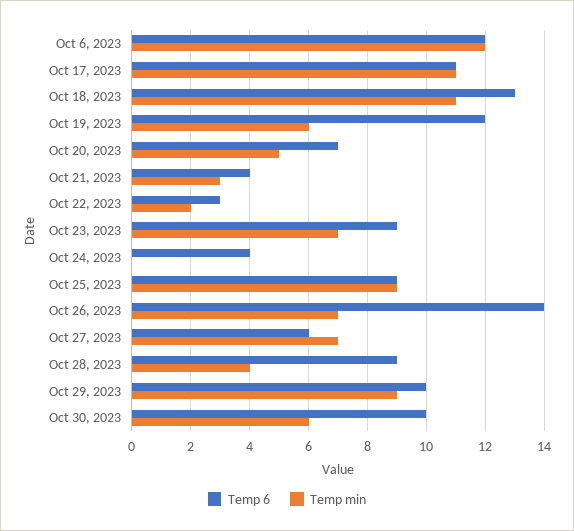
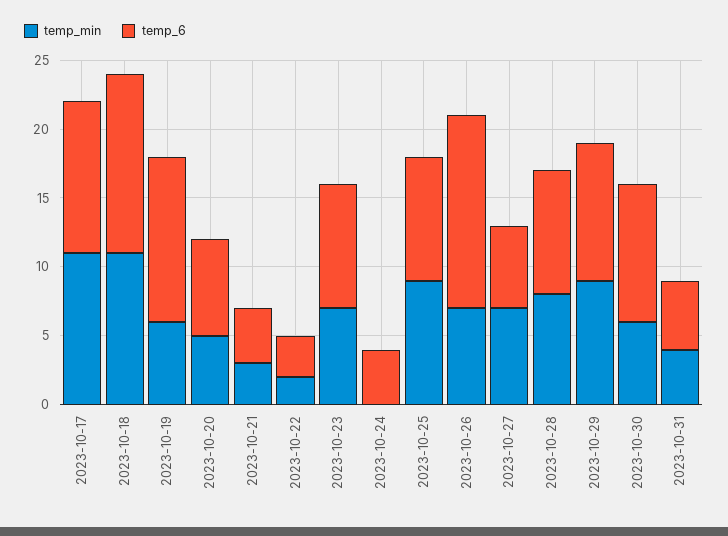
Temp 6, Oct 6, 2023: 12 -> none
Temp min, Oct 6, 2023: 12 -> none
Temp min, Oct 28, 2023: 4 -> 8
Temp min, 2023-10-31: none -> 4
Temp 6, 2023-10-31: none -> 5

